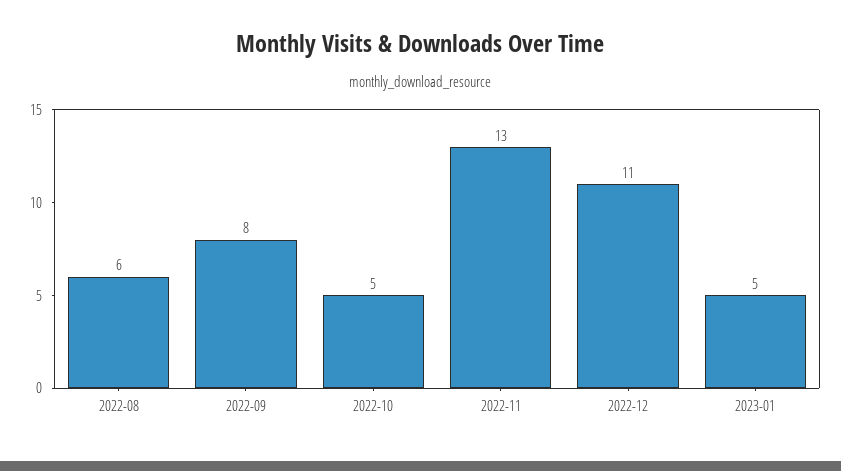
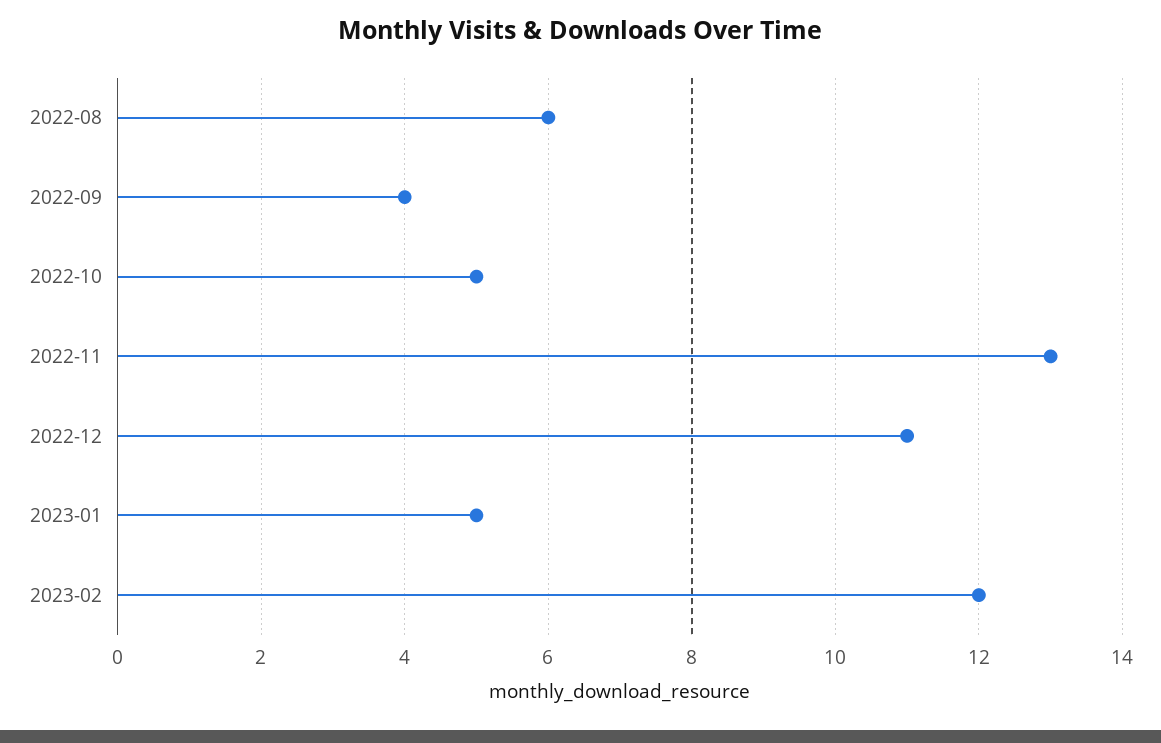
2022-09: 8 -> 4
2023-02: none -> 12

